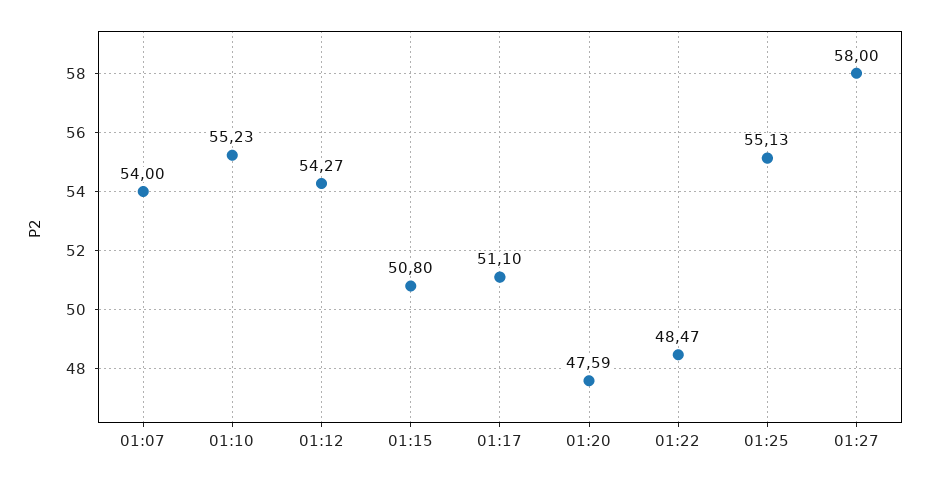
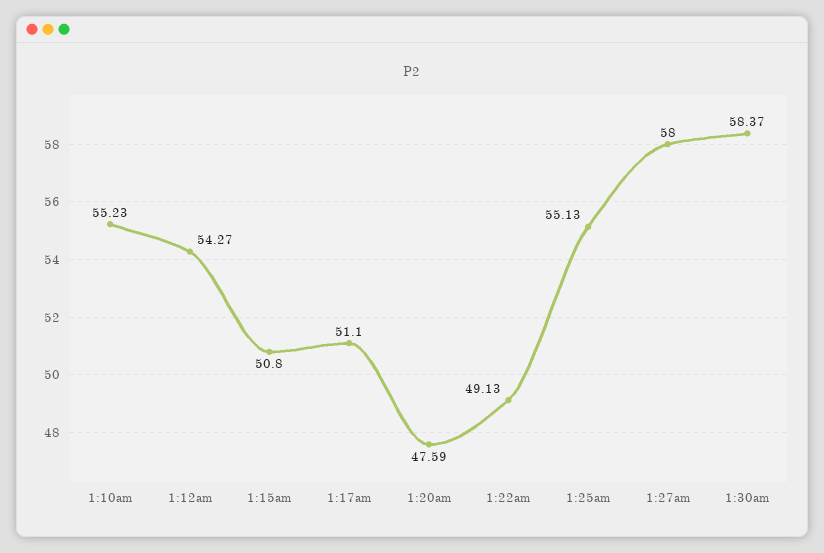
01:07: 54 -> none
01:22: 48.47 -> 49.13
1:30am: none -> 58.37

